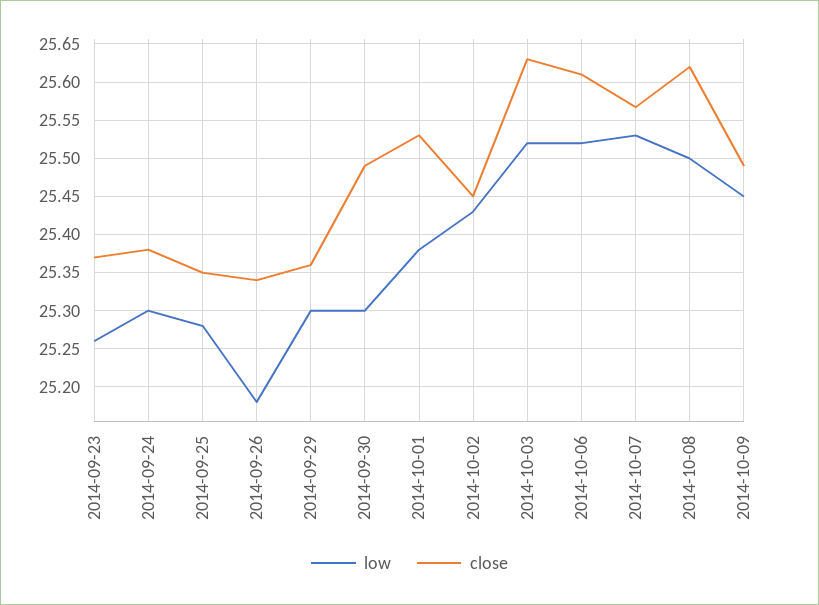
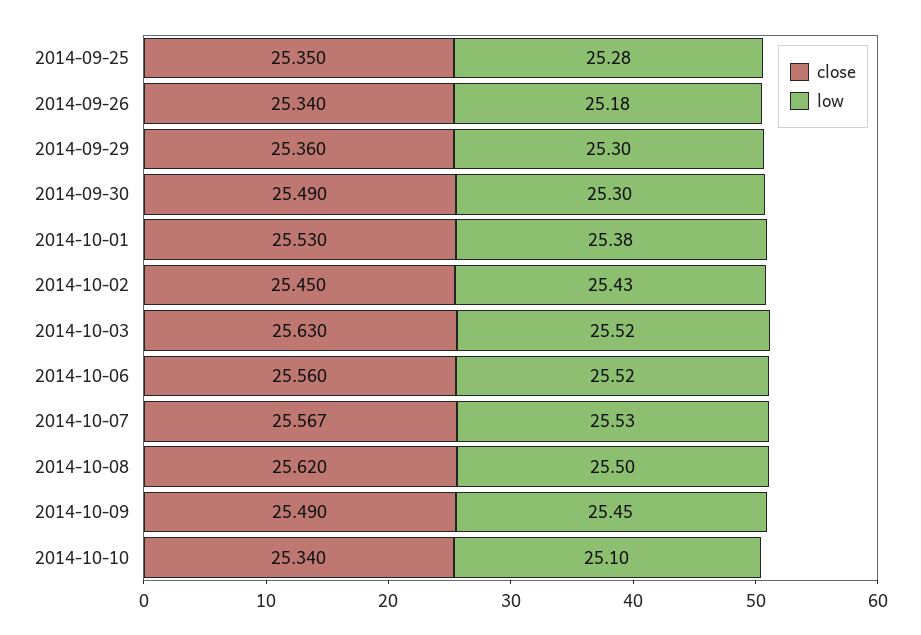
low, 2014-09-23: 25.26 -> none
close, 2014-09-23: 25.37 -> none
low, 2014-09-24: 25.3 -> none
close, 2014-09-24: 25.38 -> none
close, 2014-10-06: 25.61 -> 25.56
close, 2014-10-10: none -> 25.34
low, 2014-10-10: none -> 25.1

